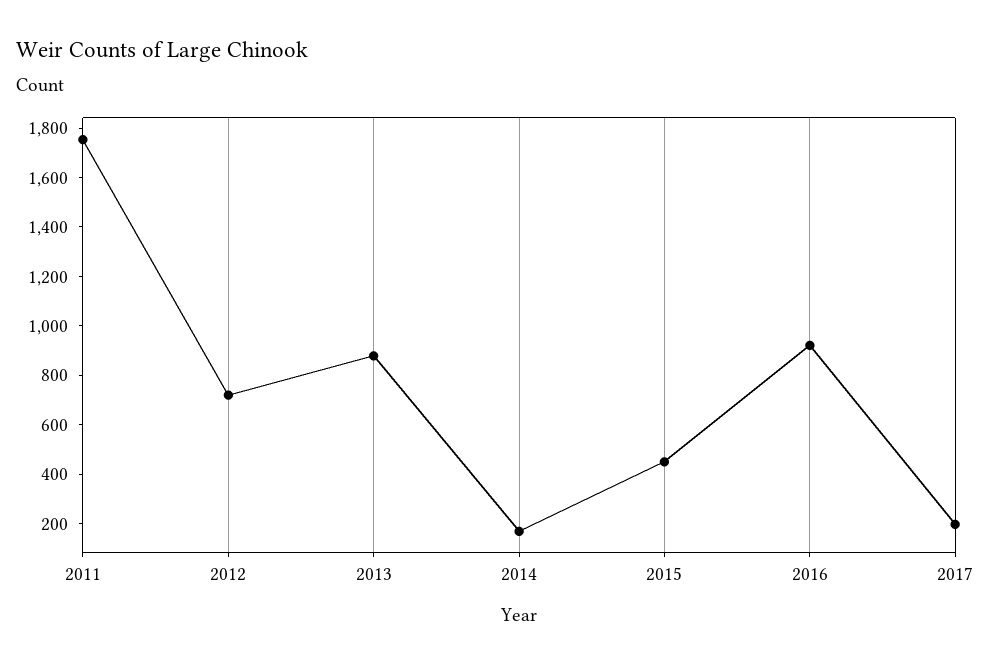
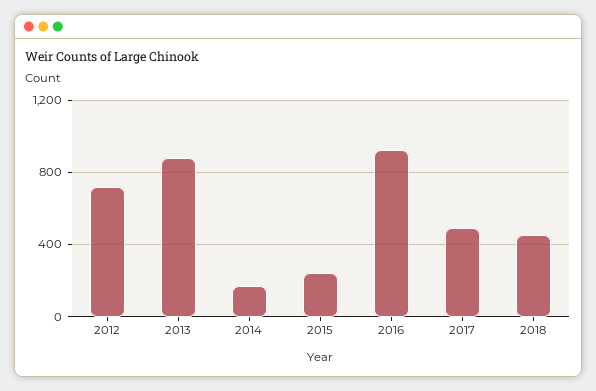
2011: 1750 -> none
2015: 450 -> 250
2017: 200 -> 500
2018: none -> 450

